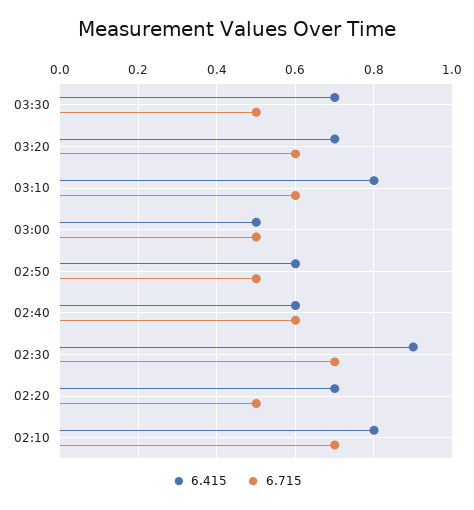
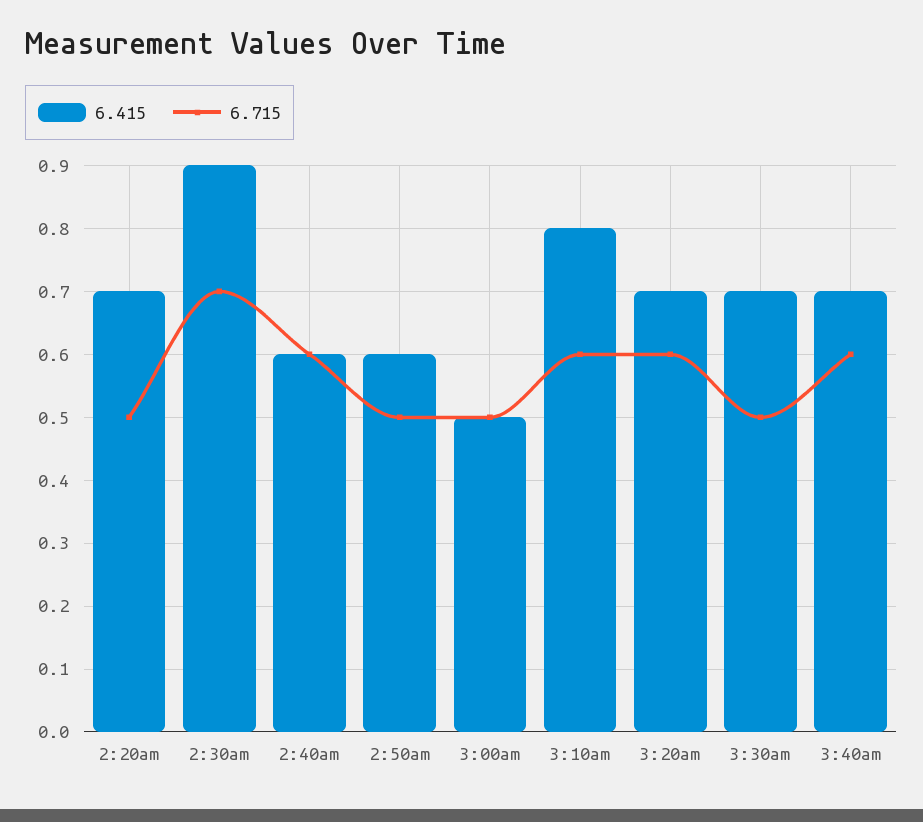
6.415, 02:10: 0.8 -> none
6.715, 02:10: 0.7 -> none
6.415, 3:40am: none -> 0.7
6.715, 3:40am: none -> 0.6

